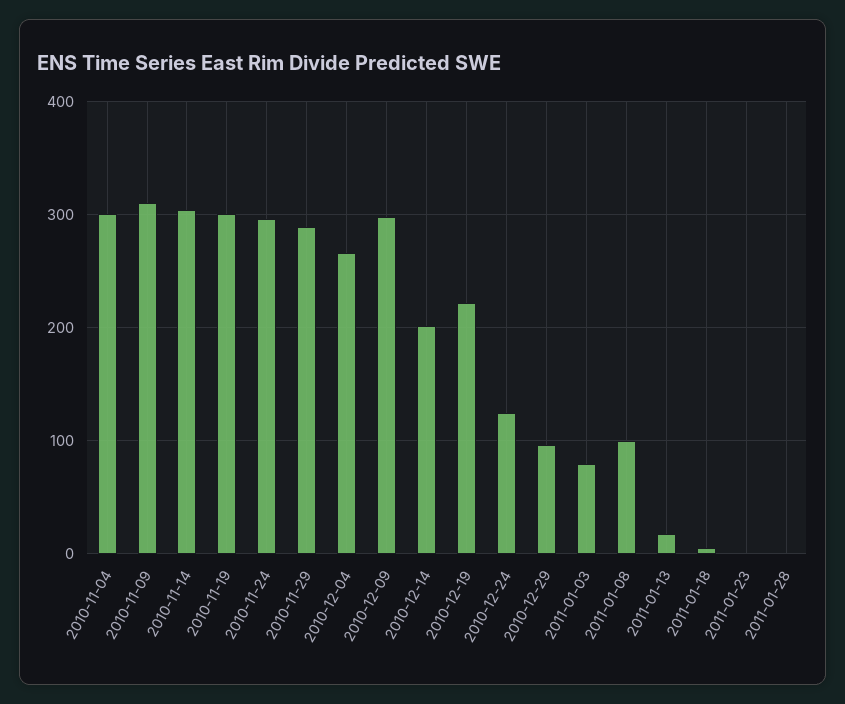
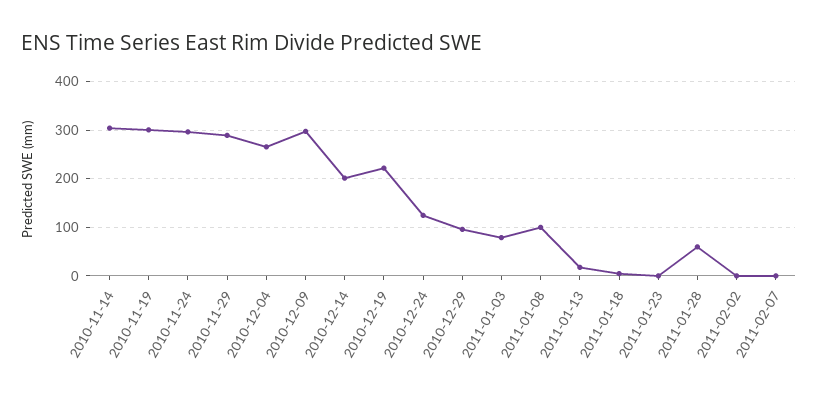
2010-11-04: 300 -> none
2010-11-09: 310 -> none
2011-01-28: 0 -> 60
2011-02-02: none -> 0
2011-02-07: none -> 0

